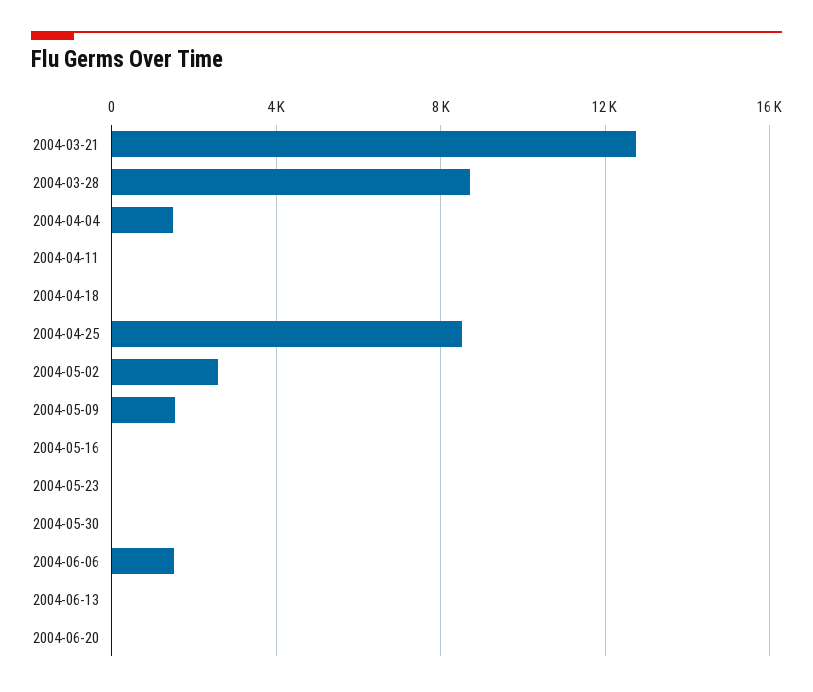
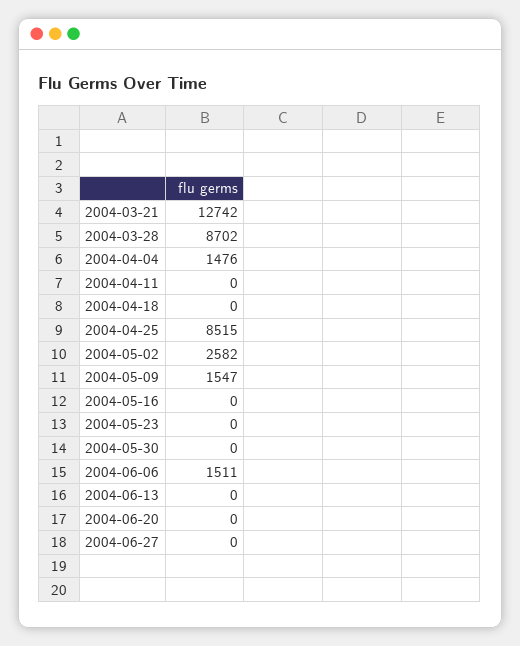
2004-06-27: none -> 0

